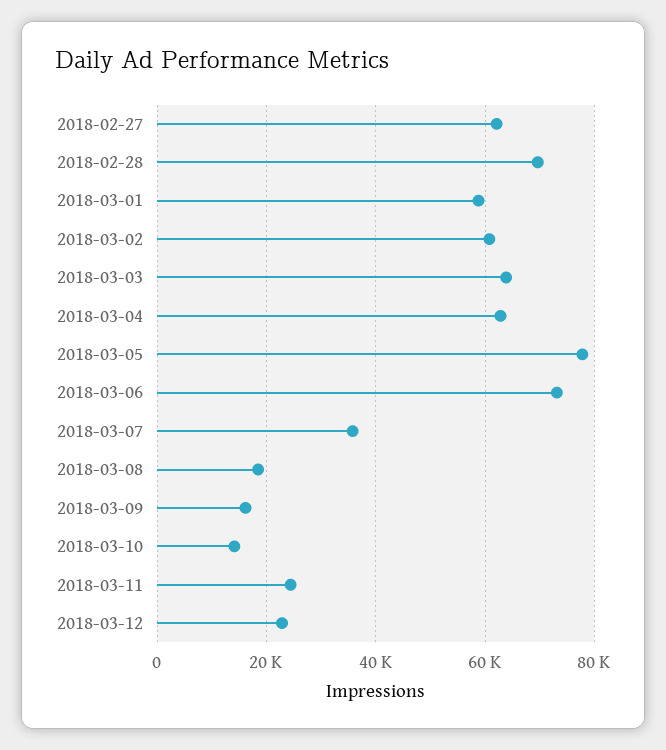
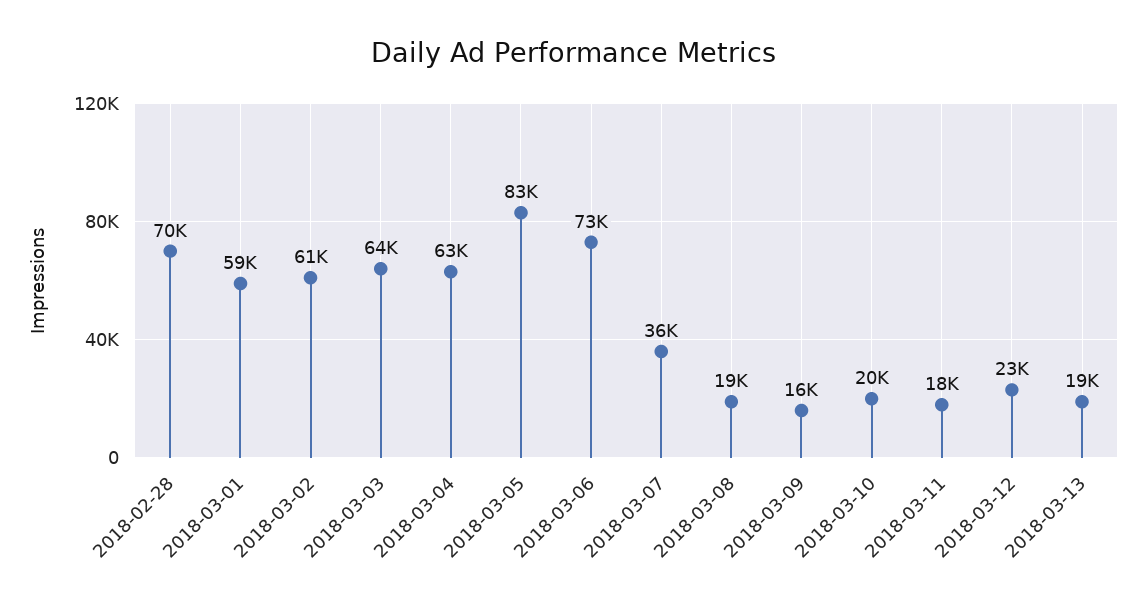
2018-02-27: 62000 -> none
2018-03-05: 78000 -> 83000
2018-03-10: 14000 -> 20000
2018-03-11: 24000 -> 18000
2018-03-13: none -> 19000

